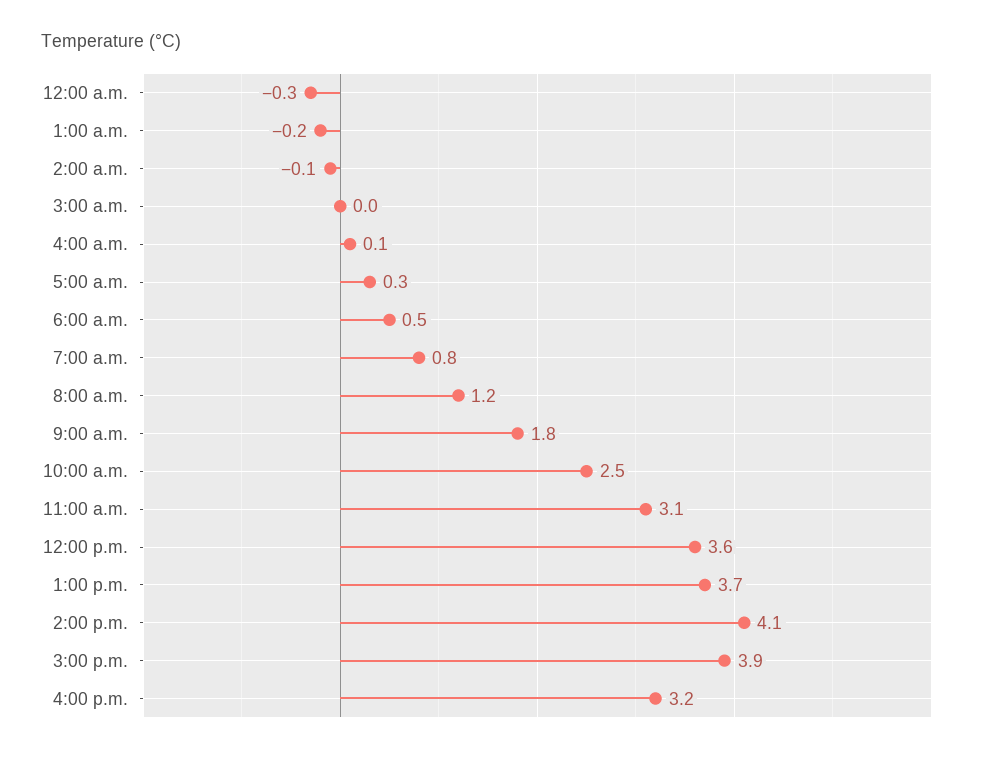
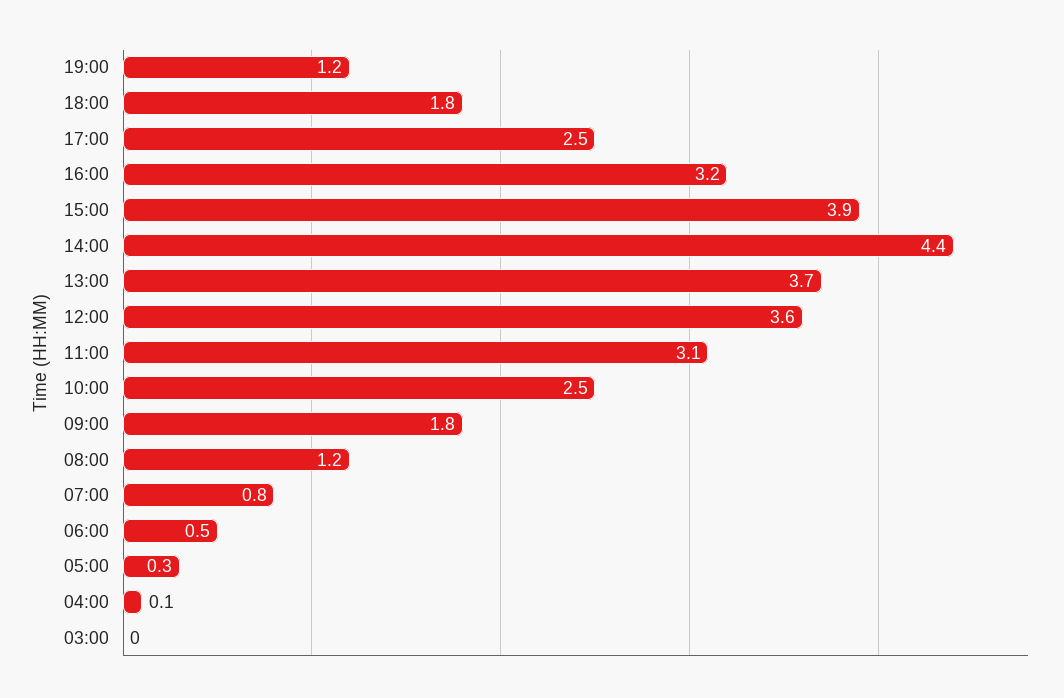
12:00 a.m.: -0.3 -> none
1:00 a.m.: -0.2 -> none
2:00 a.m.: -0.1 -> none
2:00 p.m.: 4.1 -> 4.4
19:00: none -> 1.2
18:00: none -> 1.8
17:00: none -> 2.5

